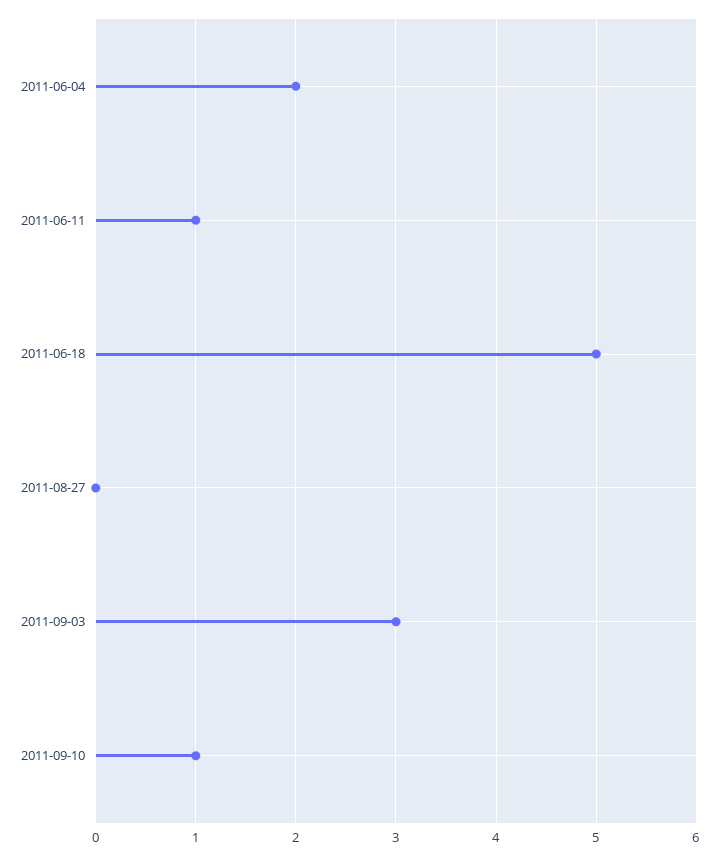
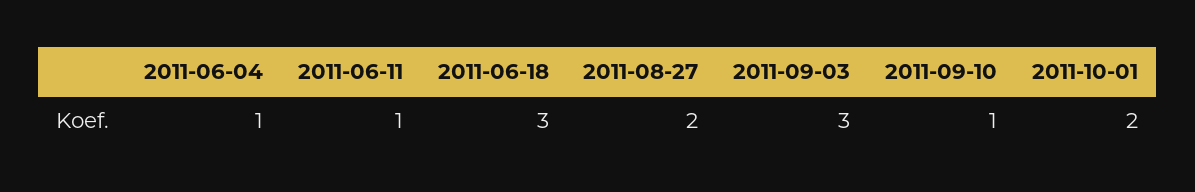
2011-06-04: 2 -> 1
2011-06-18: 5 -> 3
2011-08-27: 0 -> 2
2011-10-01: none -> 2

